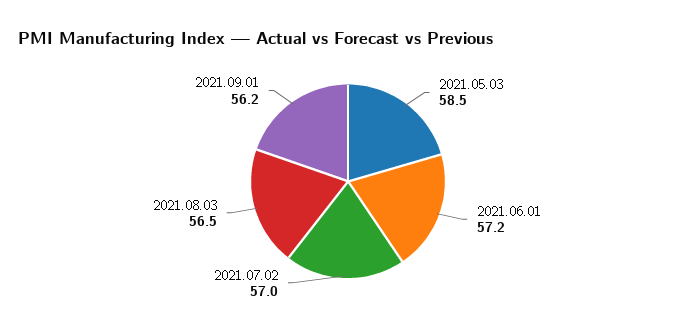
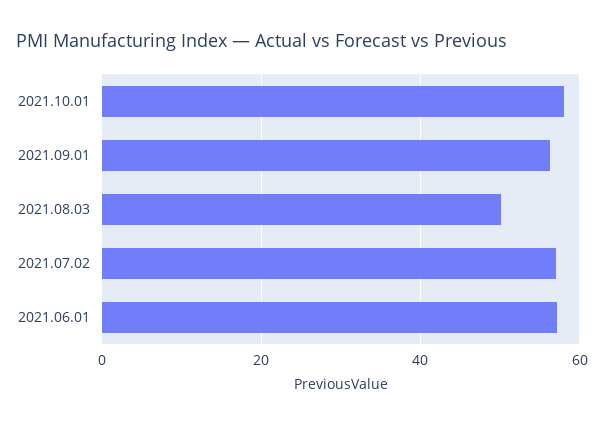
2021.05.03: 58.5 -> none
2021.08.03: 56.5 -> 50
2021.10.01: none -> 58

